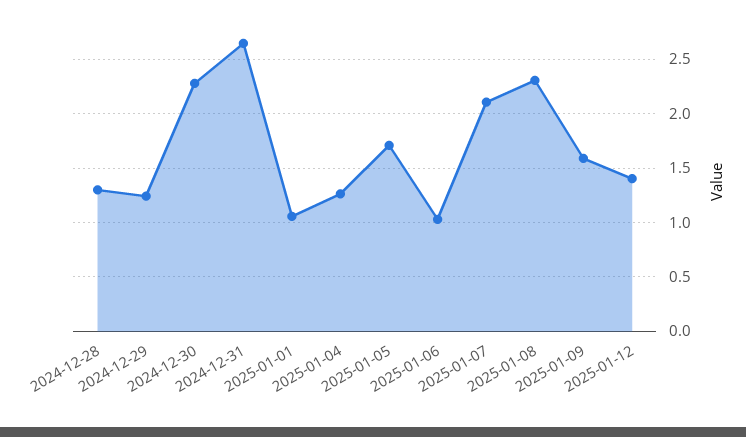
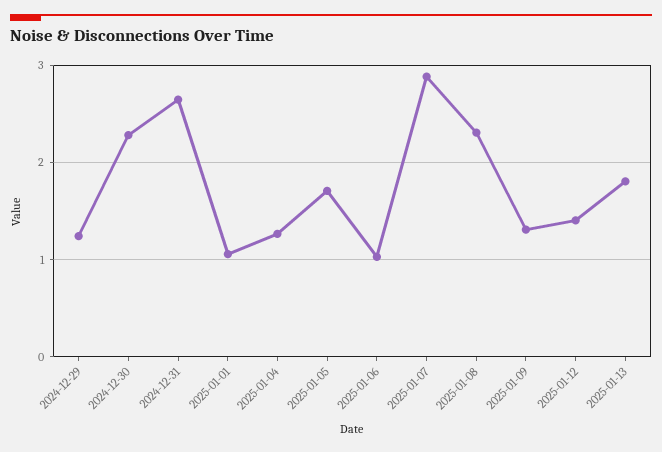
2024-12-28: 1.3 -> none
2025-01-07: 2.1 -> 2.9
2025-01-09: 1.6 -> 1.3
2025-01-13: none -> 1.8

